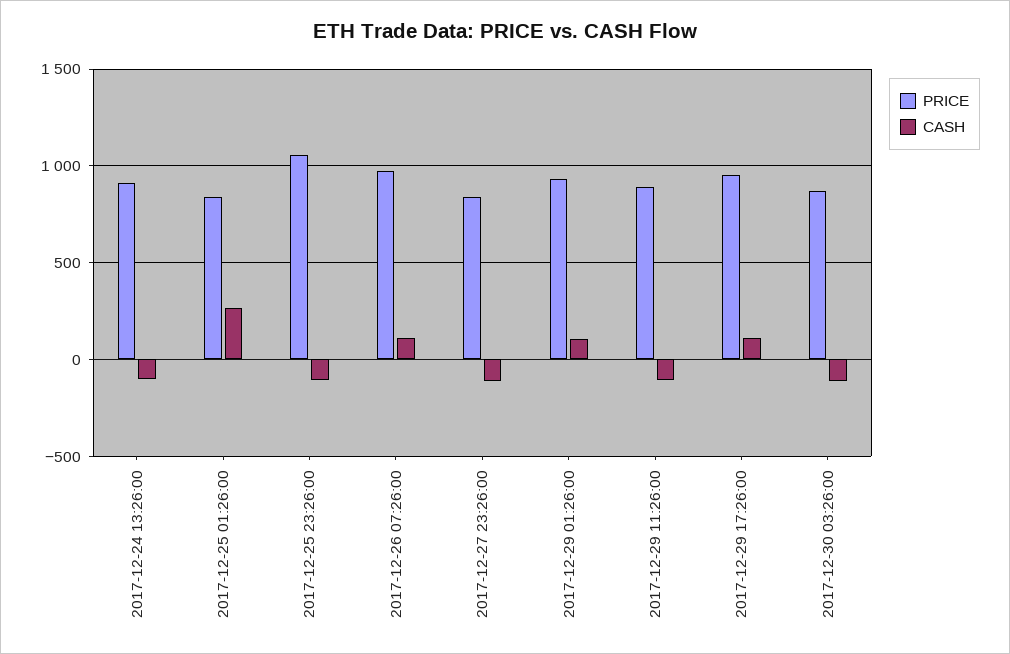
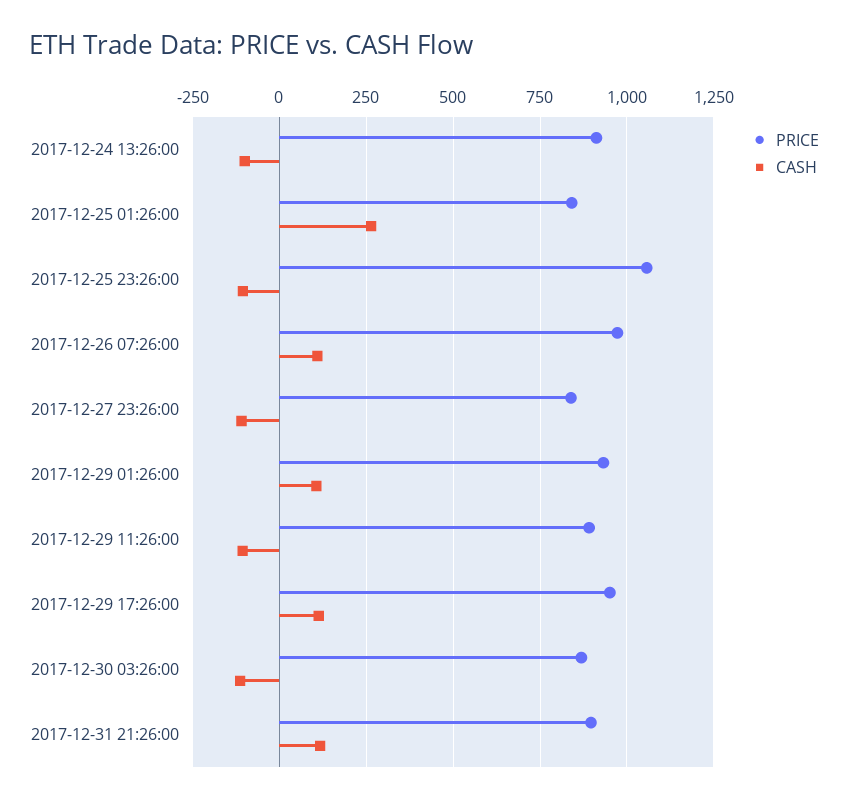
PRICE, 2017-12-31 21:26:00: none -> 900
CASH, 2017-12-31 21:26:00: none -> 125

